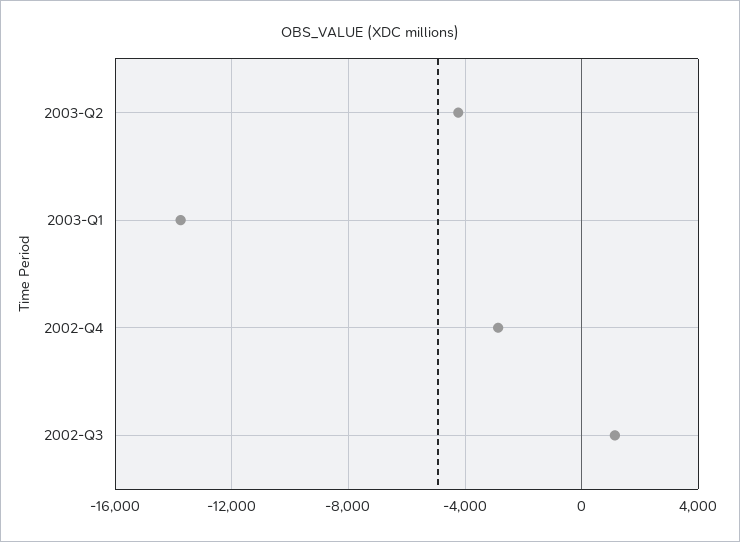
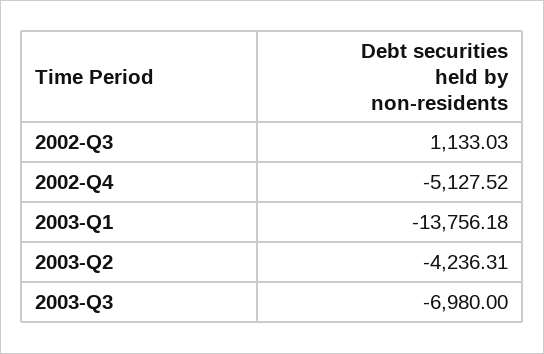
2002-Q4: -3000 -> -5127.52
2003-Q3: none -> -6980

